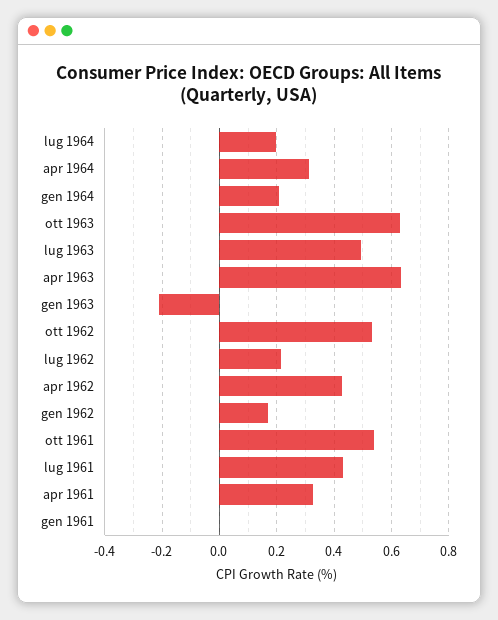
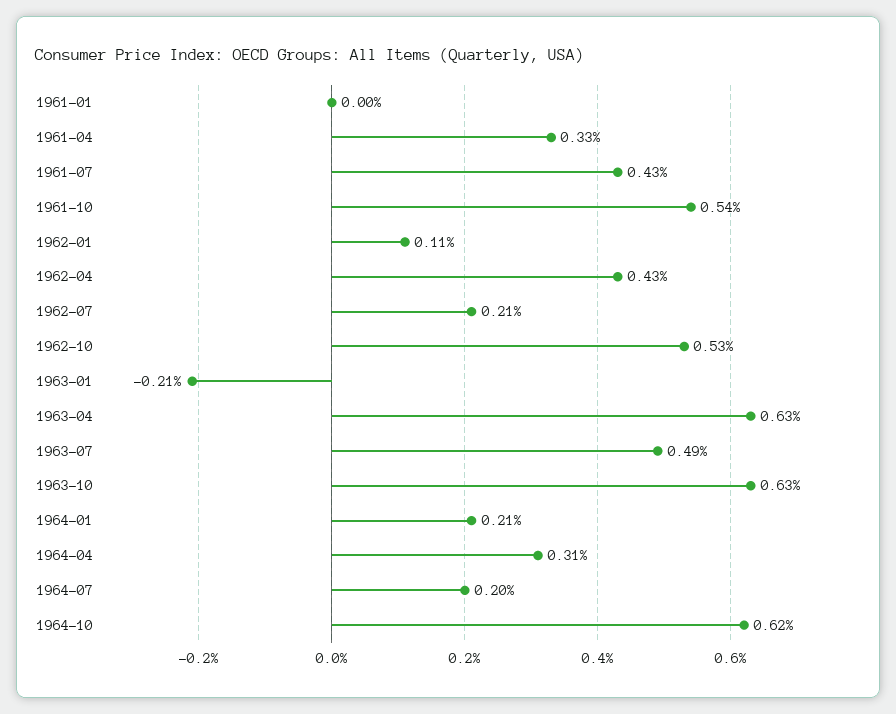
gen 1962: 0.175 -> 0.11
1964-10: none -> 0.62

